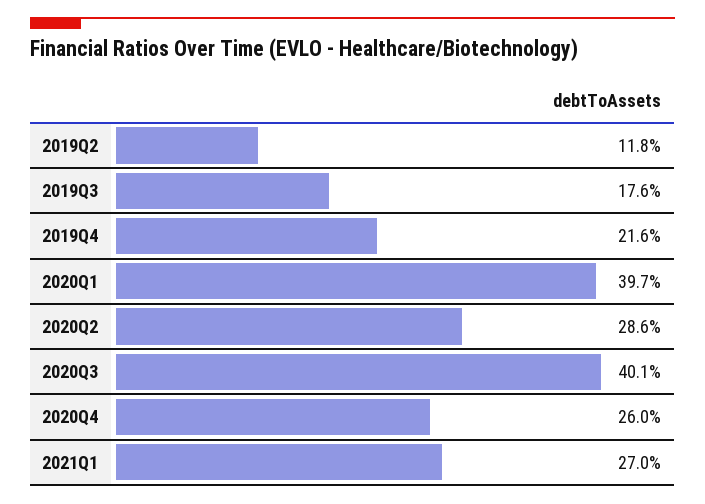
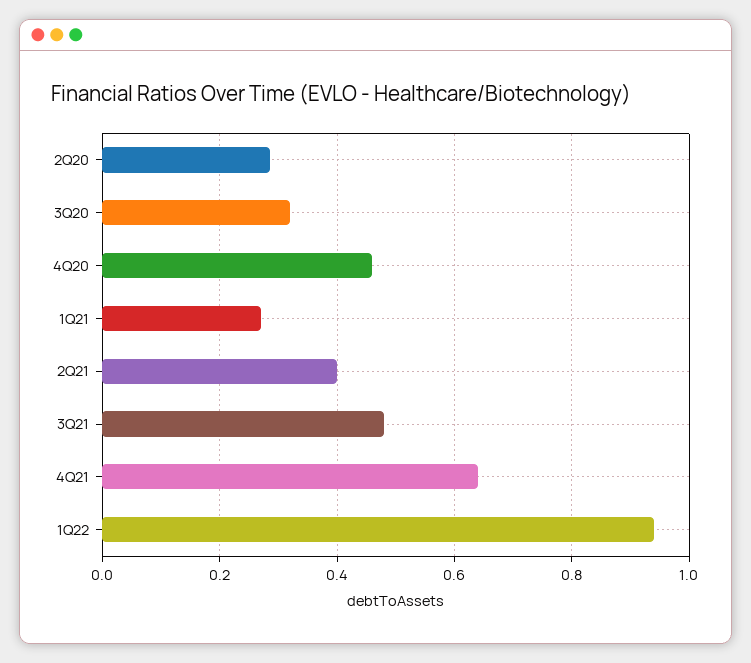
2019Q2: 0.118 -> none
2019Q3: 0.176 -> none
2019Q4: 0.216 -> none
2020Q1: 0.397 -> none
2020Q3: 0.401 -> 0.32
2020Q4: 0.26 -> 0.46
2Q21: none -> 0.4
3Q21: none -> 0.48
4Q21: none -> 0.64
1Q22: none -> 0.94

